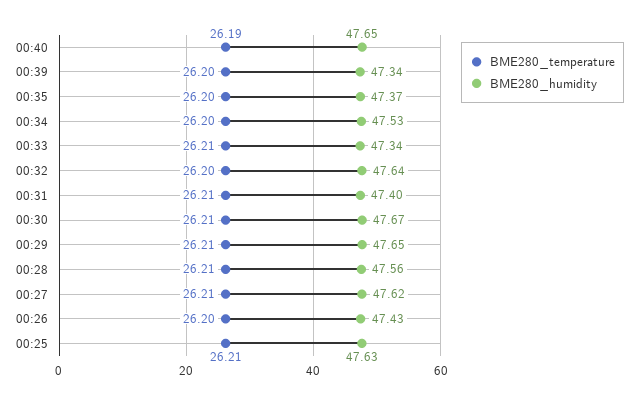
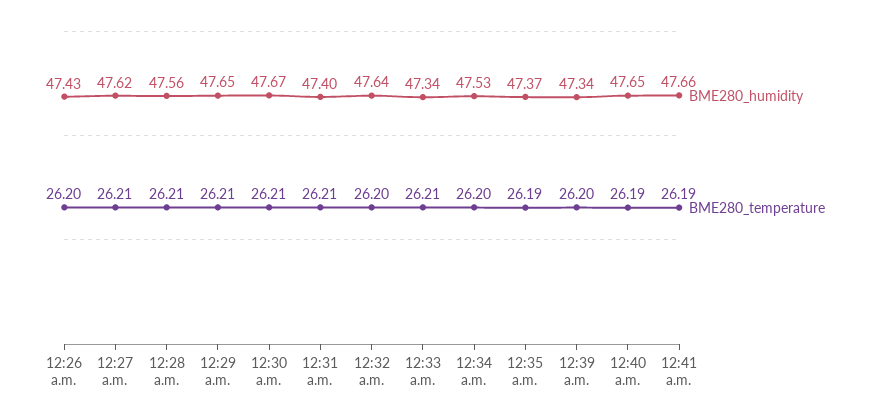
BME280_temperature, 00:35: 26.2 -> 26.19
BME280_temperature, 00:25: 26.21 -> none
BME280_humidity, 00:25: 47.63 -> none
BME280_humidity, 12:41 a.m.: none -> 47.66
BME280_temperature, 12:41 a.m.: none -> 26.19

